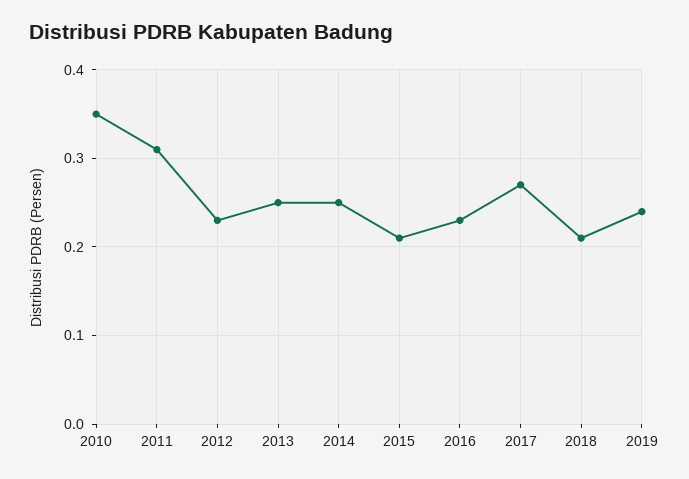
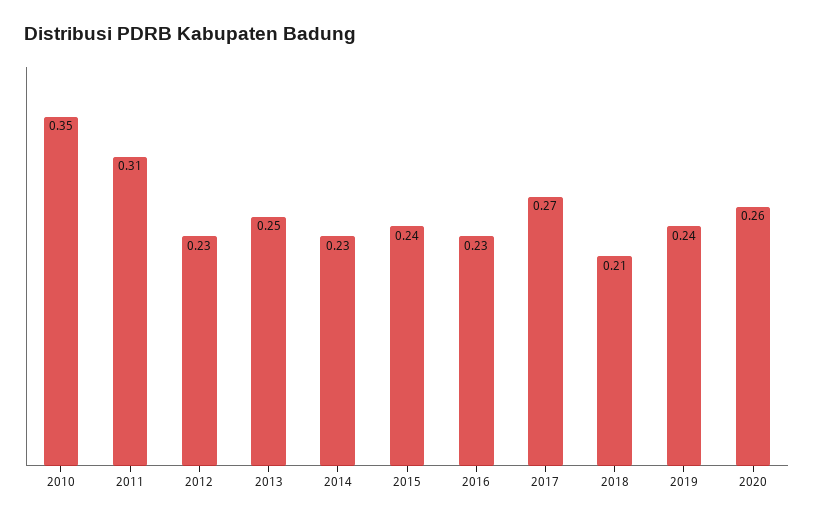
2014: 0.25 -> 0.23
2015: 0.21 -> 0.24
2020: none -> 0.26

